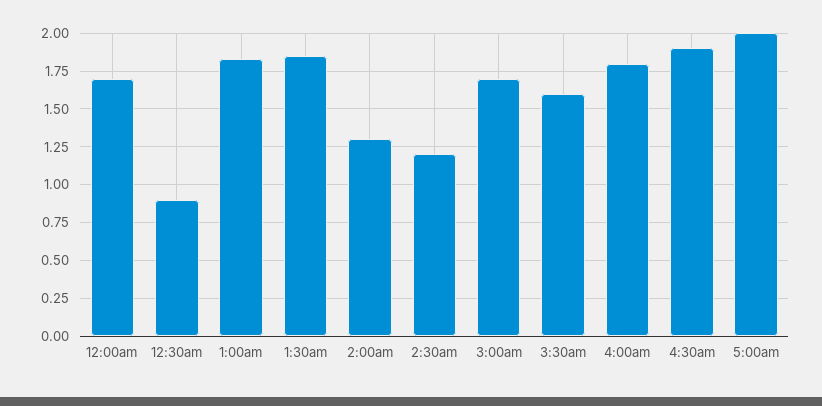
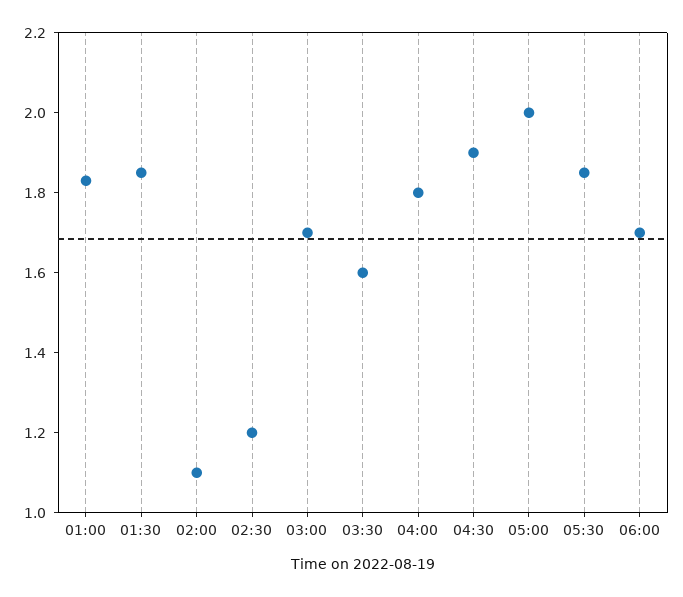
12:00am: 1.7 -> none
12:30am: 0.9 -> none
2:00am: 1.3 -> 1.1
05:30: none -> 1.85
06:00: none -> 1.7

